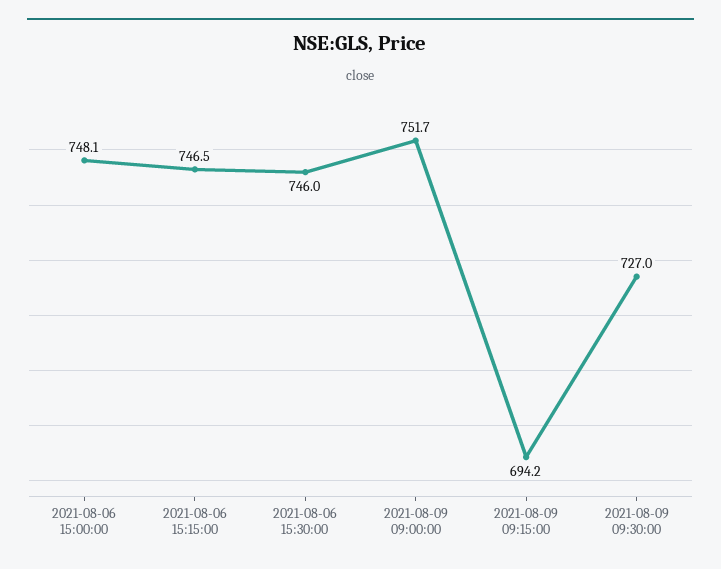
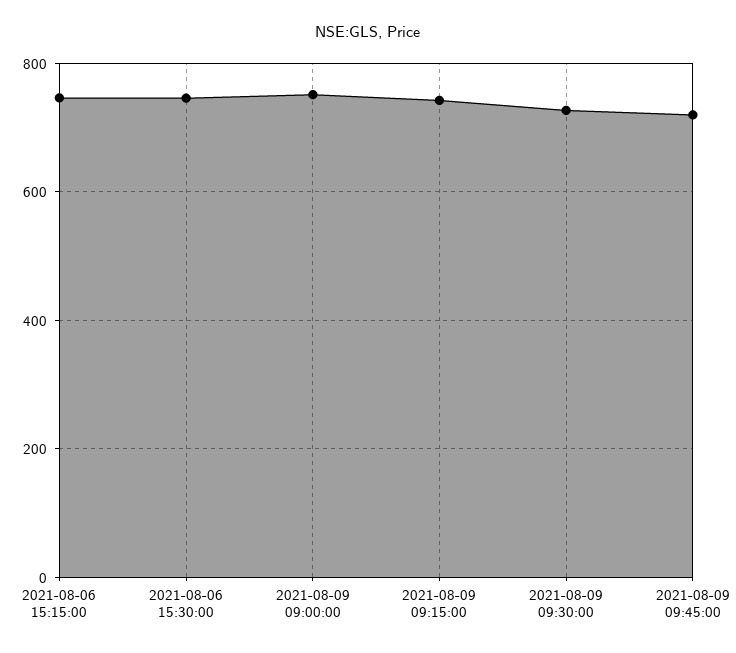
2021-08-06 15:00:00: 748.1 -> none
2021-08-09 09:15:00: 694.2 -> 740
2021-08-09 09:45:00: none -> 720

